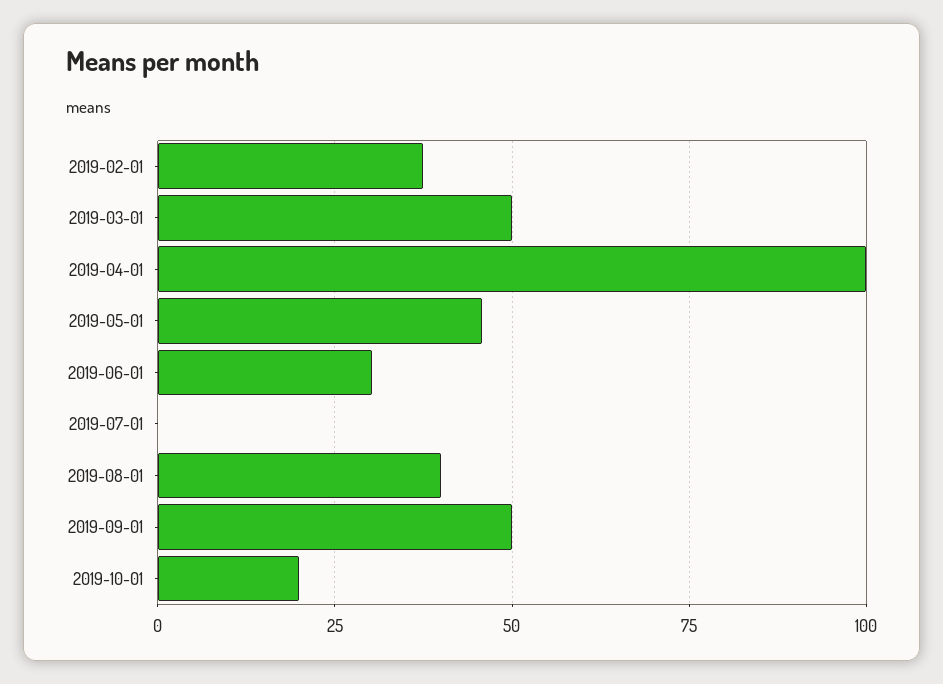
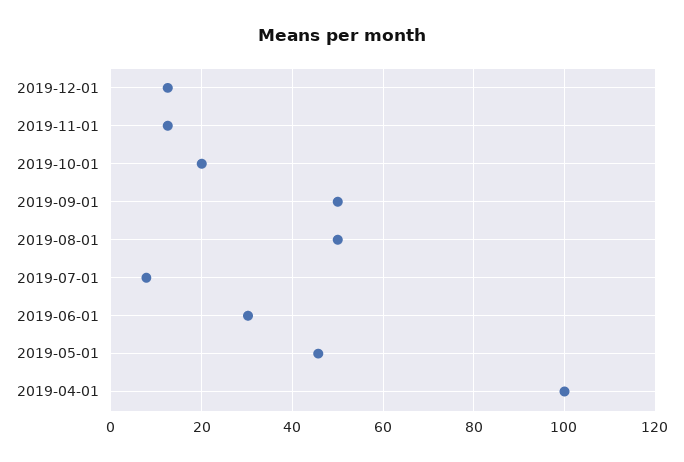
2019-02-01: 37.5 -> none
2019-03-01: 50 -> none
2019-07-01: 0 -> 8
2019-08-01: 40 -> 50
2019-12-01: none -> 12
2019-11-01: none -> 12

